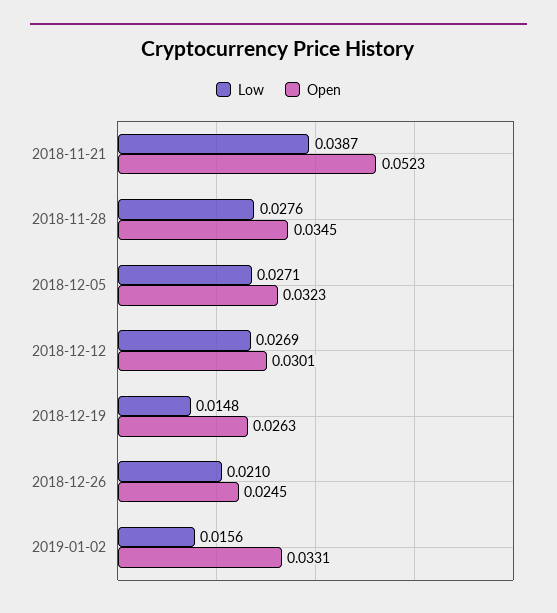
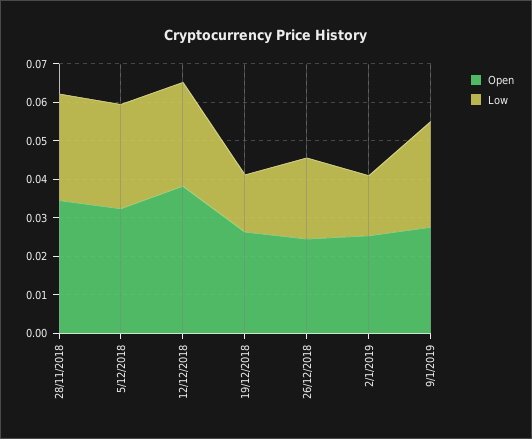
Low, 2018-11-21: 0.0387 -> none
Open, 2018-11-21: 0.0523 -> none
Open, 2018-12-12: 0.0301 -> 0.0375
Open, 2019-01-02: 0.0331 -> 0.025
Open, 9/1/2019: none -> 0.0275
Low, 9/1/2019: none -> 0.0275

